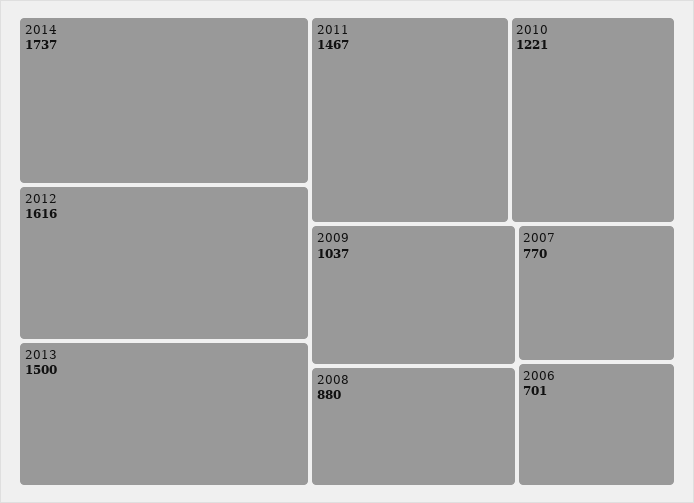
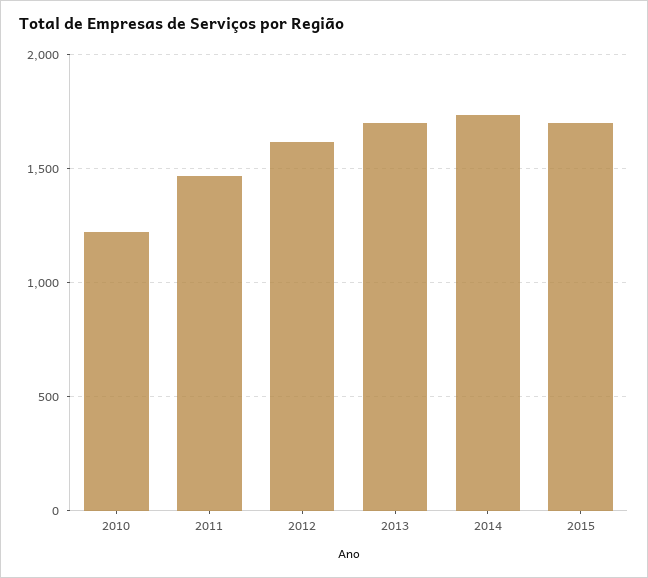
2013: 1500 -> 1700
2009: 1037 -> none
2008: 880 -> none
2007: 770 -> none
2006: 701 -> none
2015: none -> 1700

